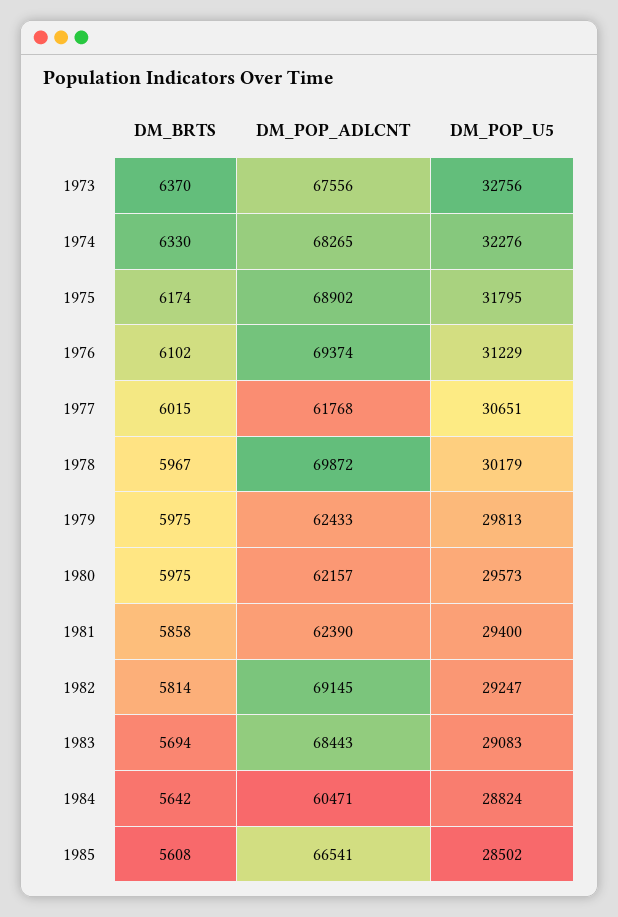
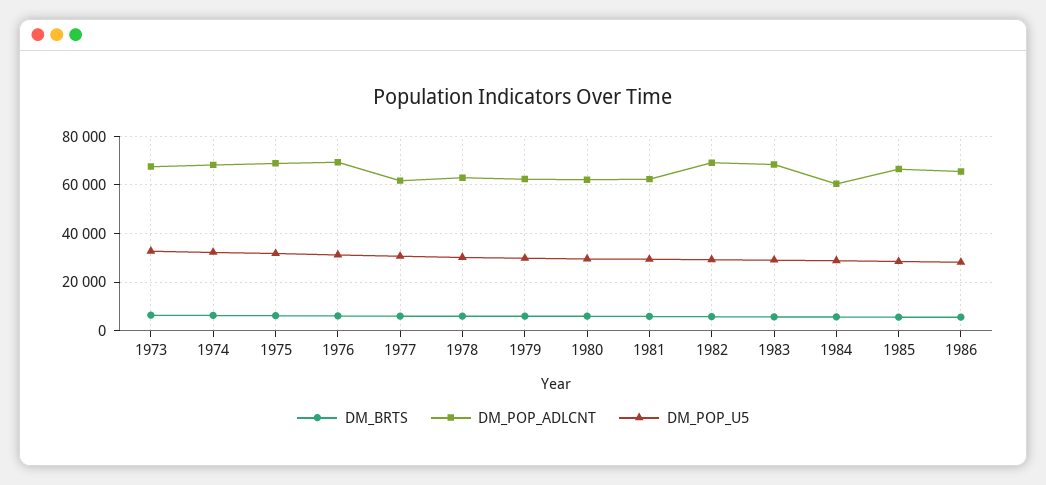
DM_POP_ADLCNT, 1978: 69872 -> 62500
DM_BRTS, 1986: none -> 5000
DM_POP_ADLCNT, 1986: none -> 65000
DM_POP_U5, 1986: none -> 27500

